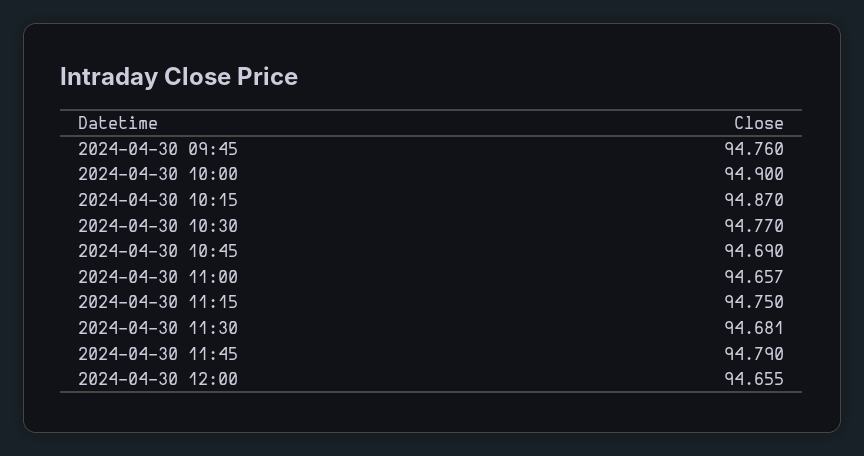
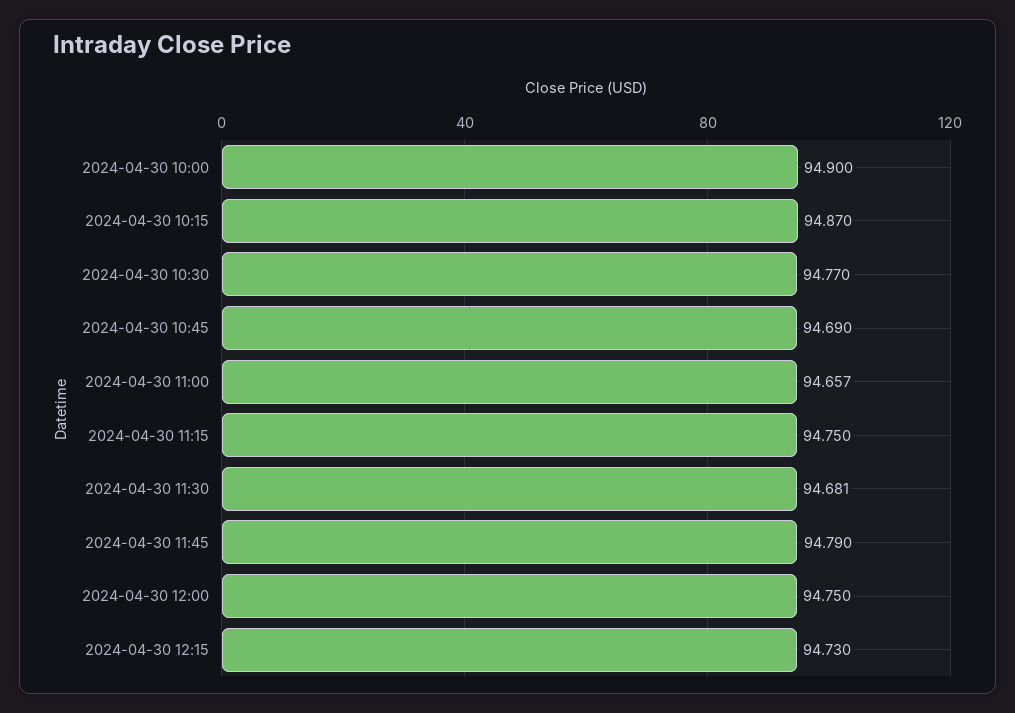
2024-04-30 09:45: 94.76 -> none
2024-04-30 12:00: 94.655 -> 94.75
2024-04-30 12:15: none -> 94.73

